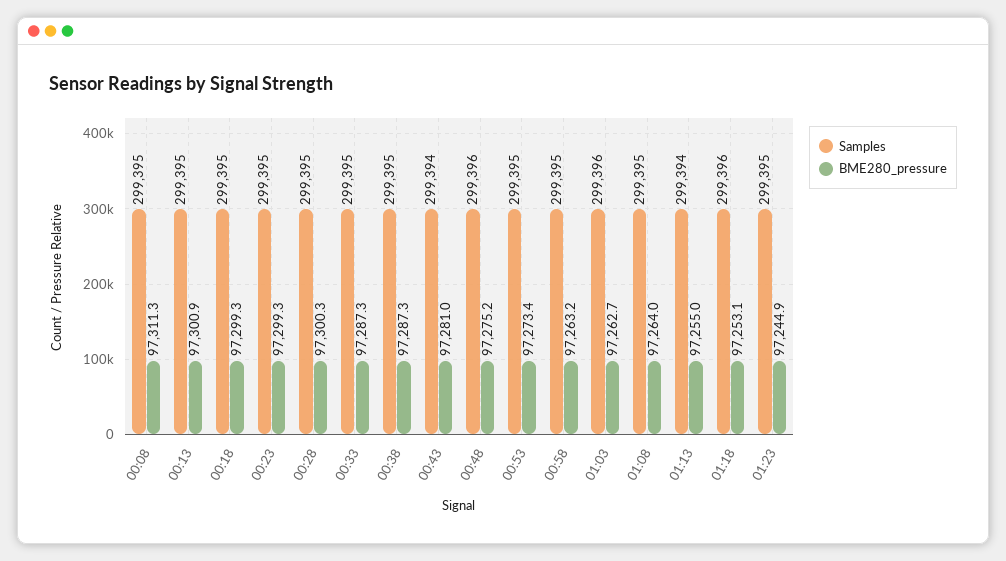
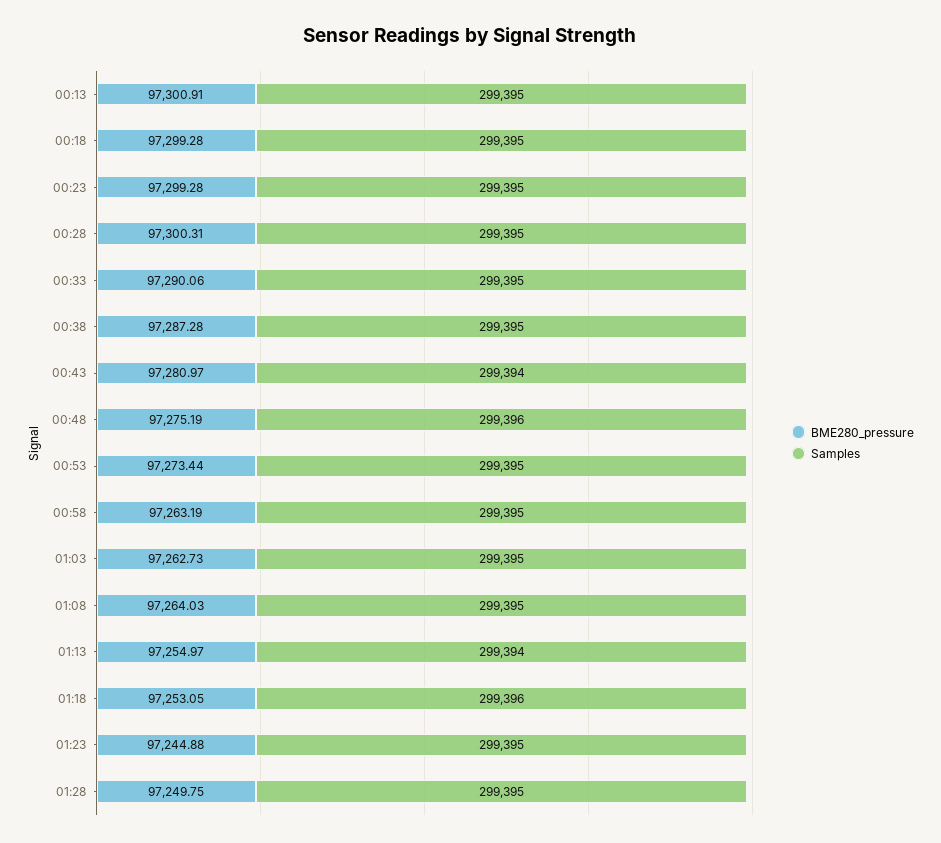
Samples, 00:08: 299395 -> none
BME280_pressure, 00:08: 97311.3 -> none
BME280_pressure, 00:33: 97287.3 -> 97290.06
Samples, 01:03: 299396 -> 299395
BME280_pressure, 01:28: none -> 97249.75
Samples, 01:28: none -> 299395

